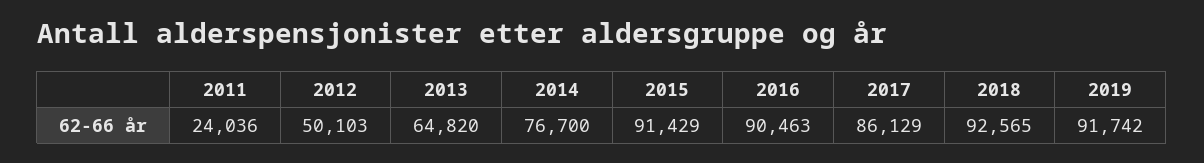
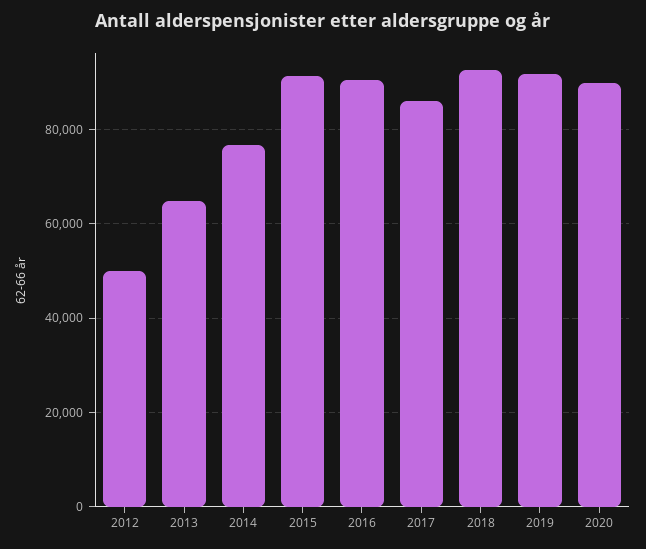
2011: 24036 -> none
2020: none -> 90000

